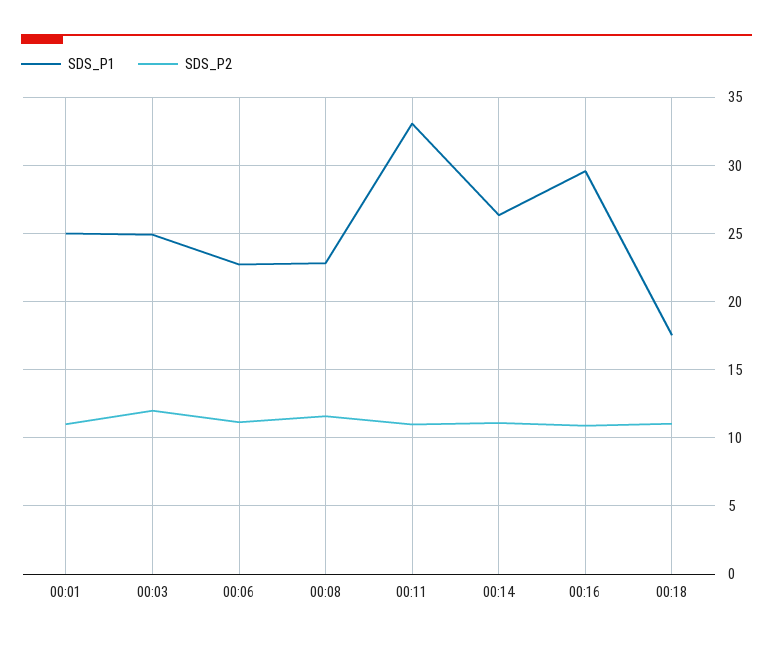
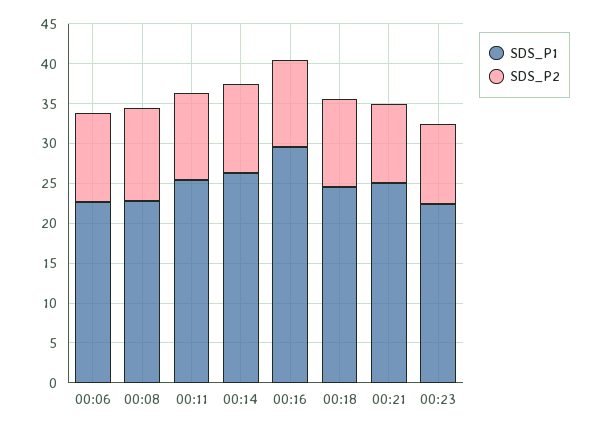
SDS_P1, 00:01: 25 -> none
SDS_P2, 00:01: 11 -> none
SDS_P1, 00:03: 25 -> none
SDS_P2, 00:03: 12 -> none
SDS_P1, 00:11: 33 -> 25
SDS_P1, 00:18: 17.5 -> 25
SDS_P1, 00:21: none -> 25
SDS_P2, 00:21: none -> 10
SDS_P1, 00:23: none -> 22.5
SDS_P2, 00:23: none -> 10

